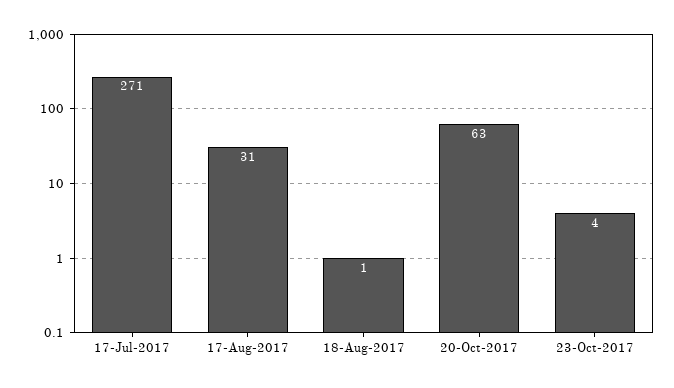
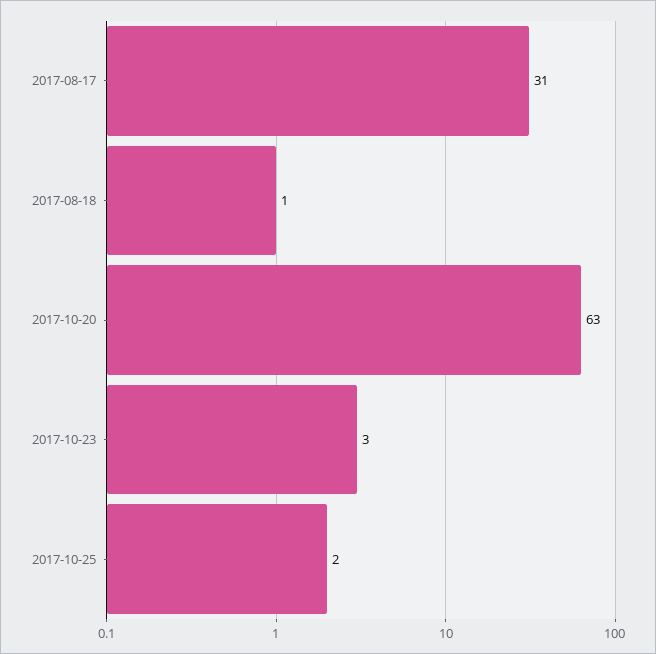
17-Jul-2017: 271 -> none
23-Oct-2017: 4 -> 3
2017-10-25: none -> 2

